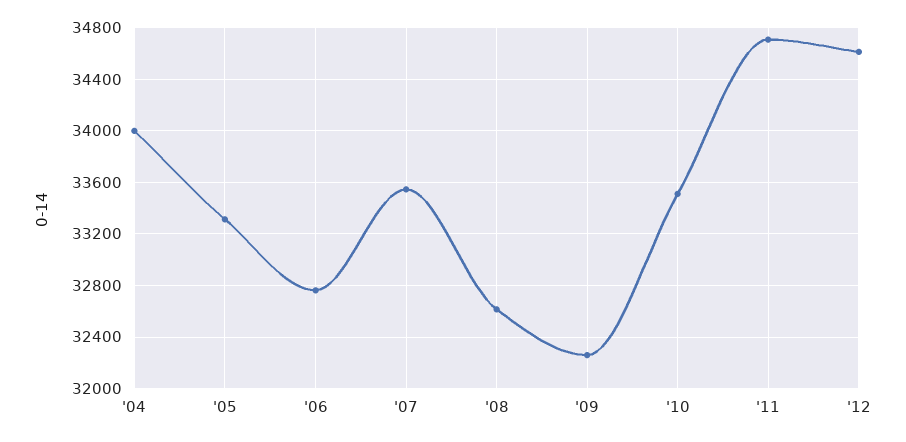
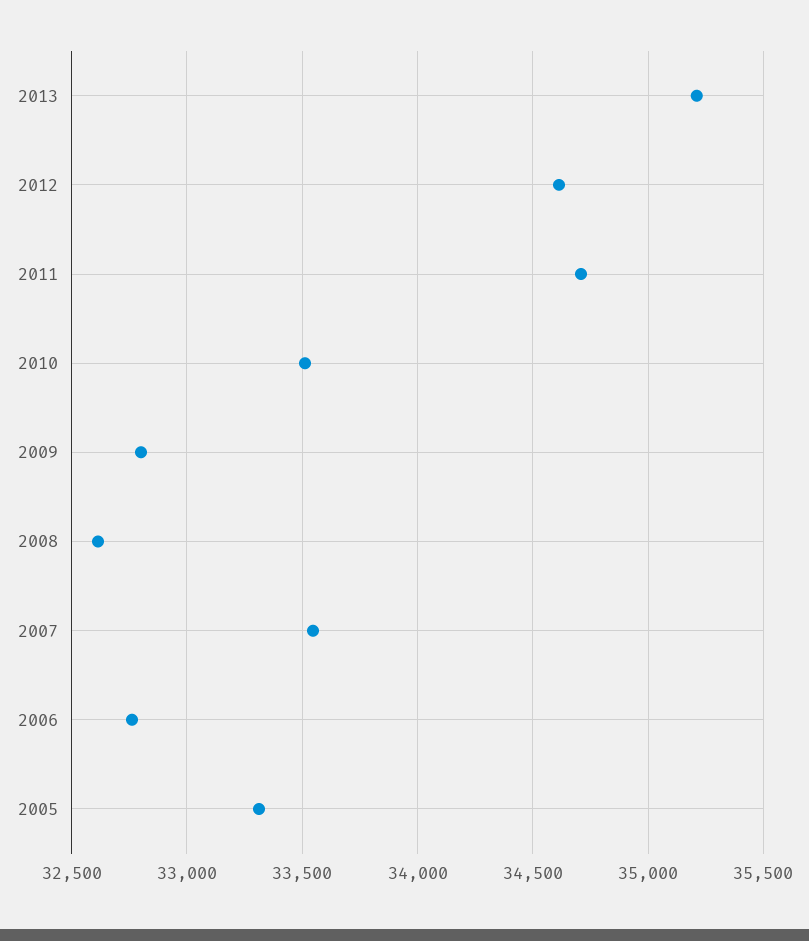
'04: 34000 -> none
'09: 32250 -> 32800
2013: none -> 35200

